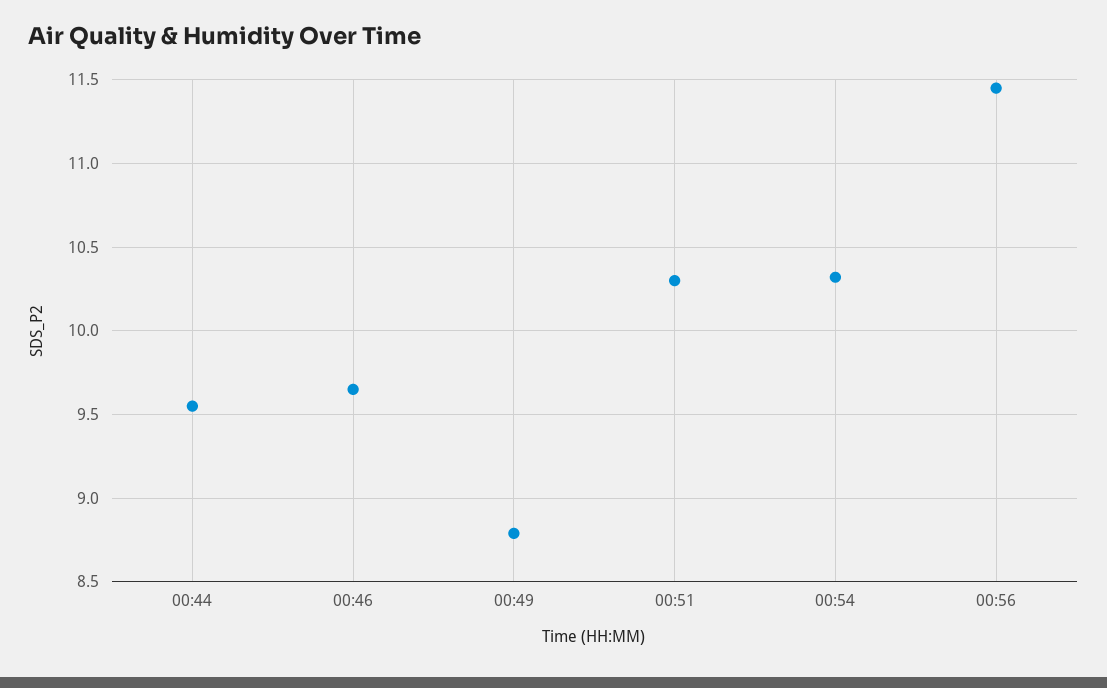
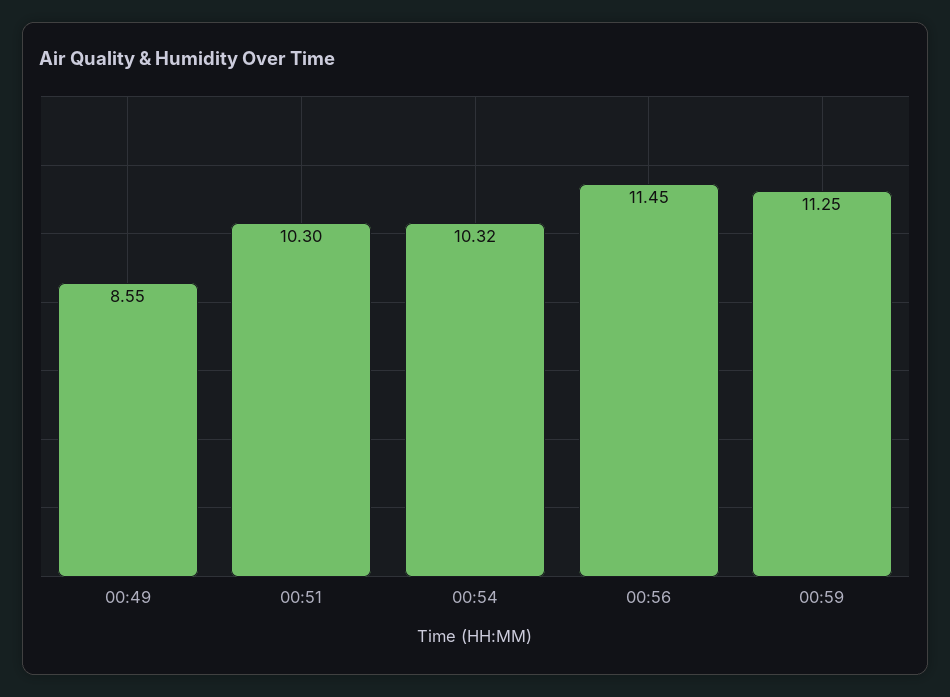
00:44: 9.55 -> none
00:46: 9.65 -> none
00:49: 8.8 -> 8.55
00:59: none -> 11.25

